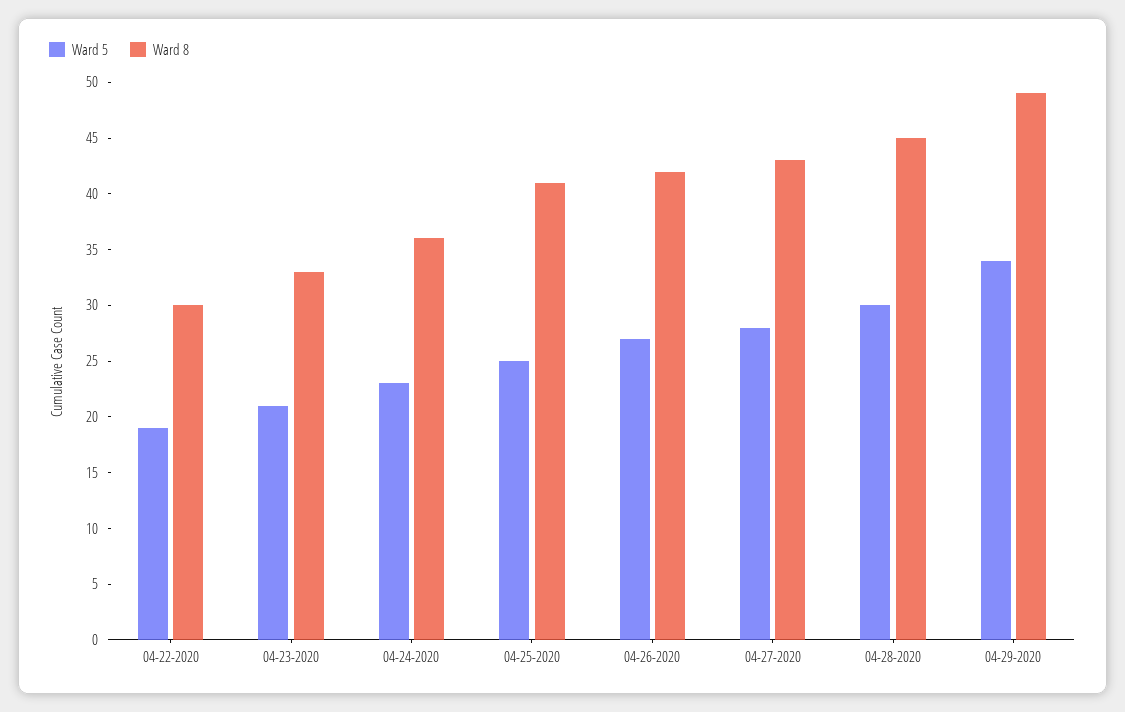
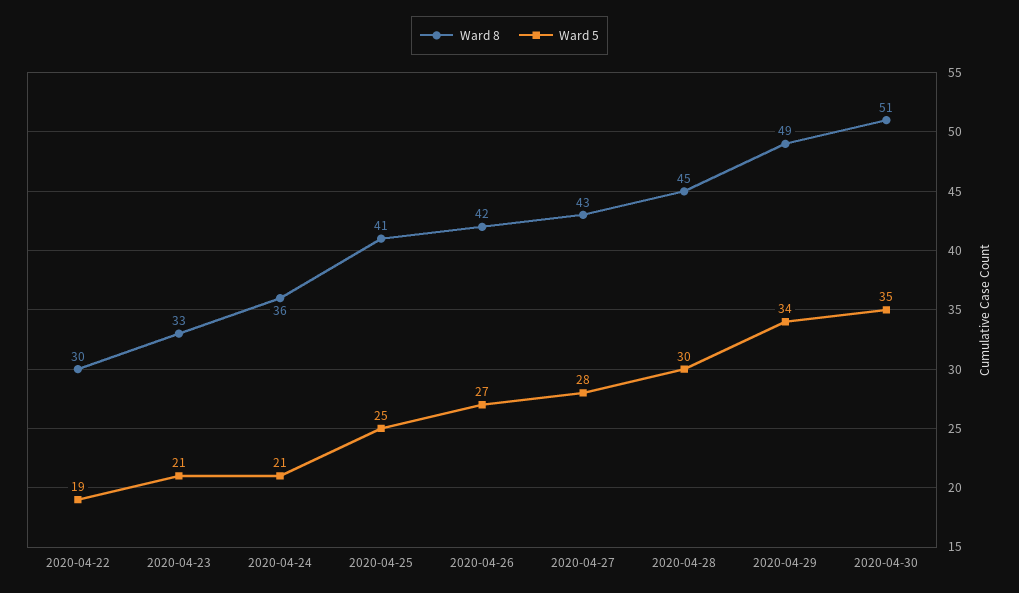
Ward 5, 04-24-2020: 23 -> 21
Ward 8, 2020-04-30: none -> 51
Ward 5, 2020-04-30: none -> 35

